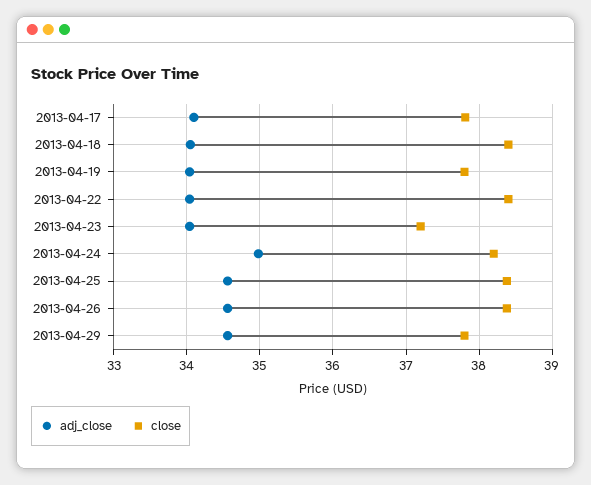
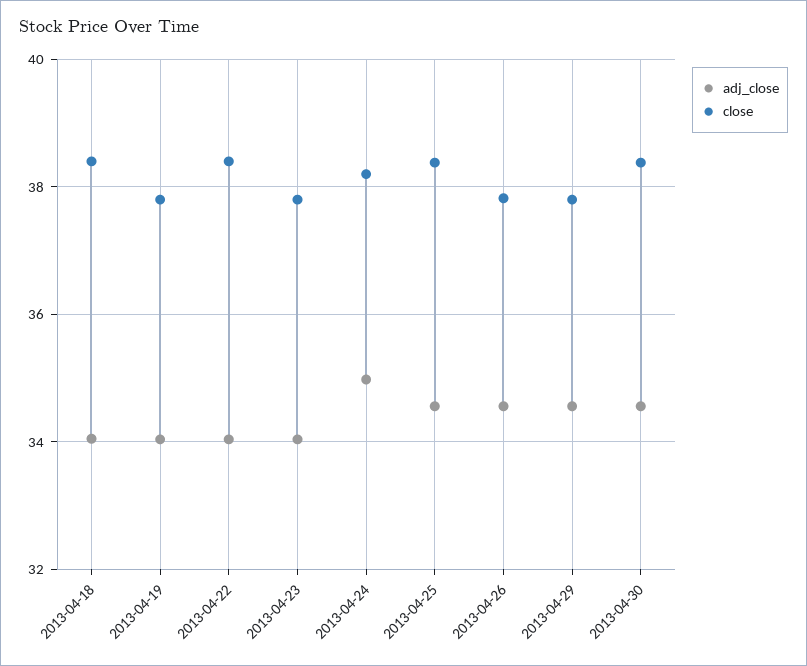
adj_close, 2013-04-17: 34.1 -> none
close, 2013-04-17: 37.8 -> none
close, 2013-04-23: 37.2 -> 37.8
close, 2013-04-26: 38.4 -> 37.8
adj_close, 2013-04-30: none -> 34.6
close, 2013-04-30: none -> 38.4

